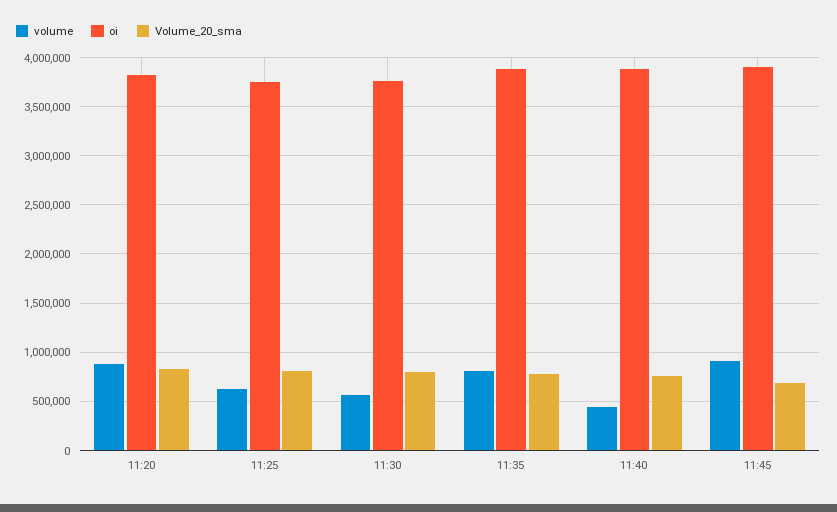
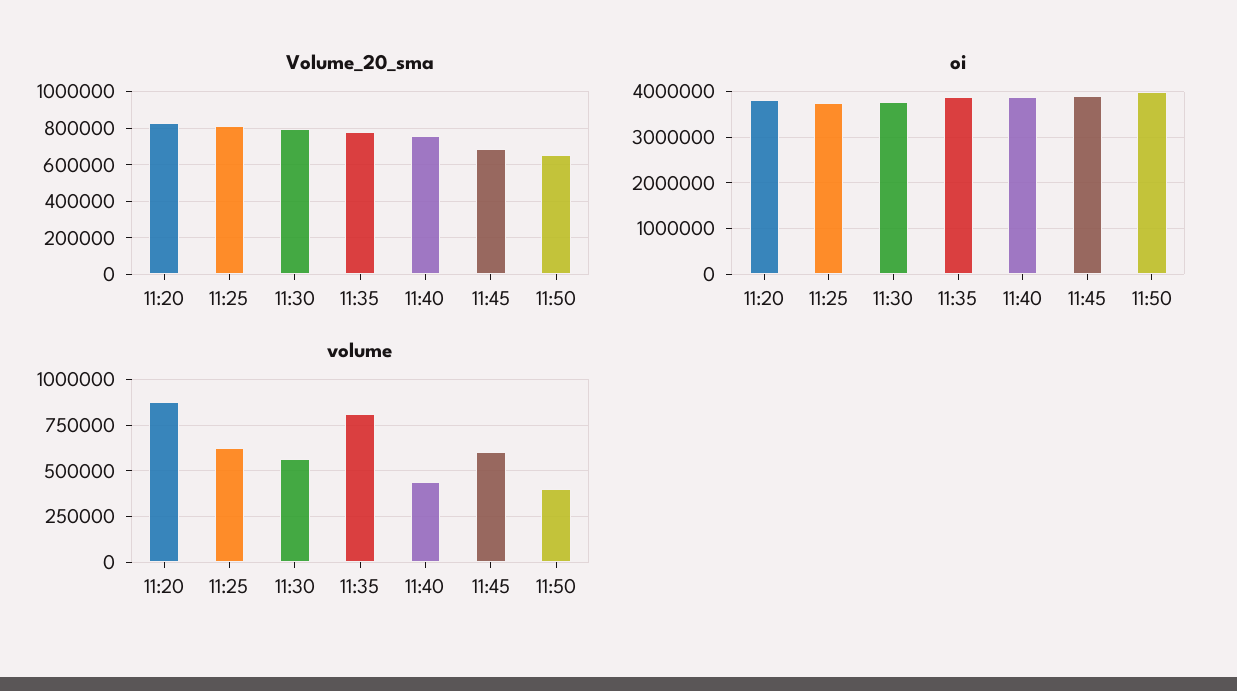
volume, 11:45: 900000 -> 600000
Volume_20_sma, 11:50: none -> 650000
oi, 11:50: none -> 4000000
volume, 11:50: none -> 400000

